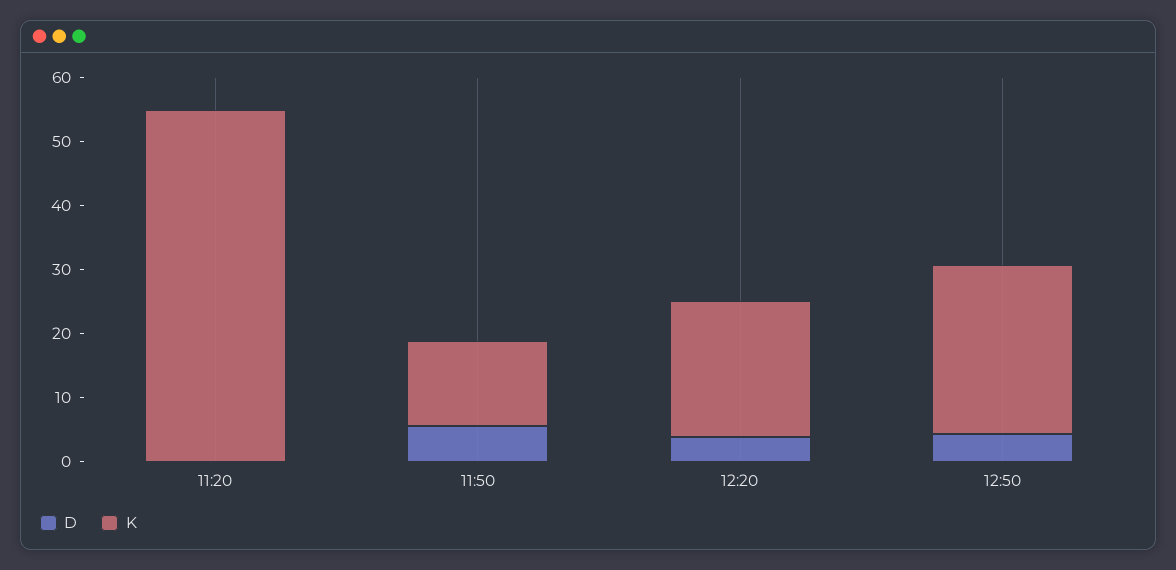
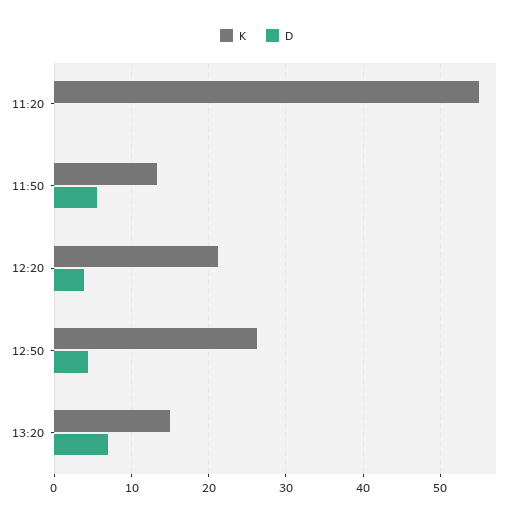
K, 13:20: none -> 15
D, 13:20: none -> 7

